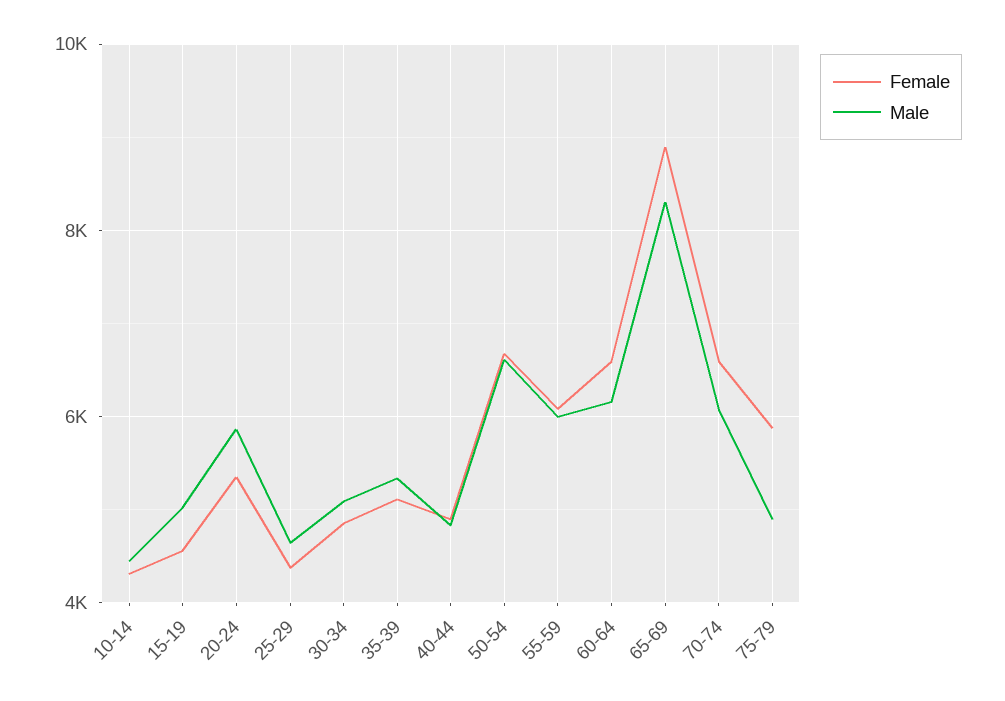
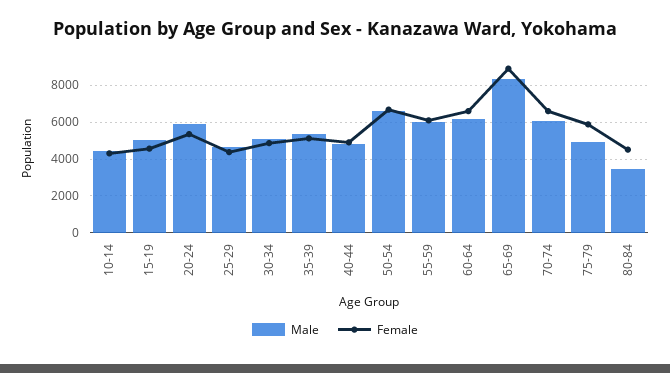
Male, 80-84: none -> 3500
Female, 80-84: none -> 4500

